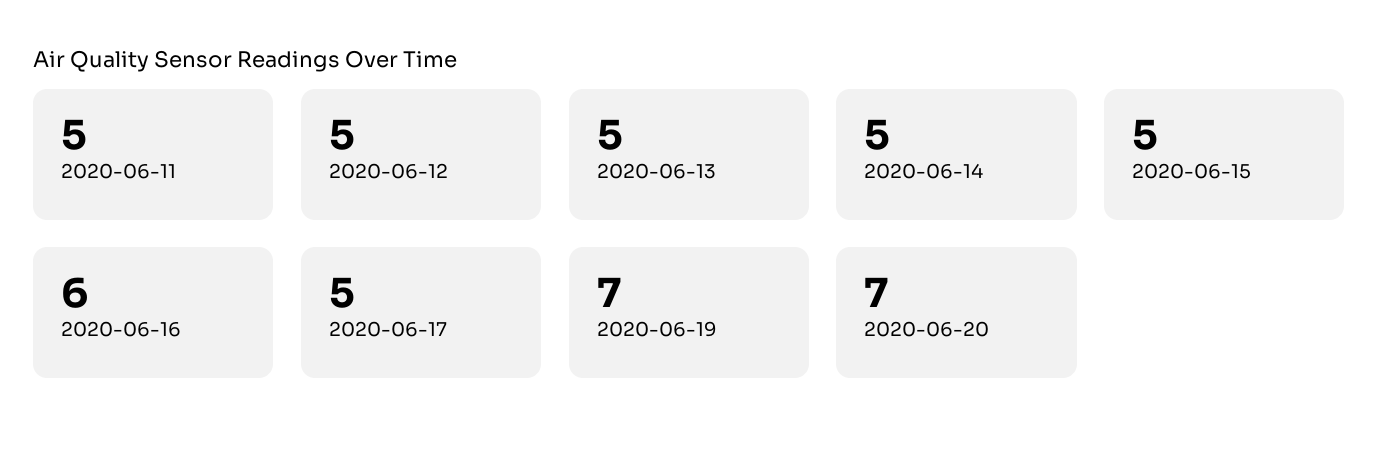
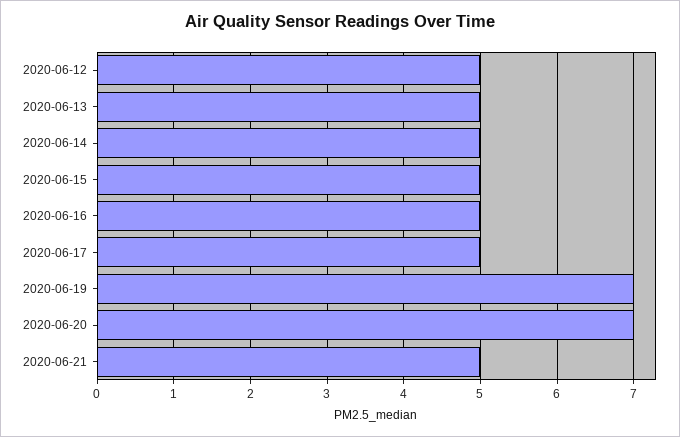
2020-06-11: 5 -> none
2020-06-16: 6 -> 5
2020-06-21: none -> 5

